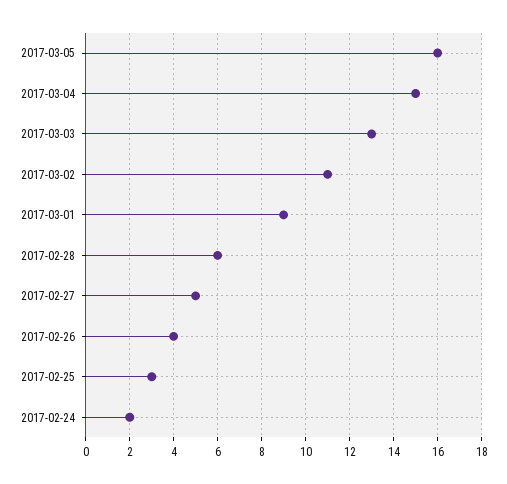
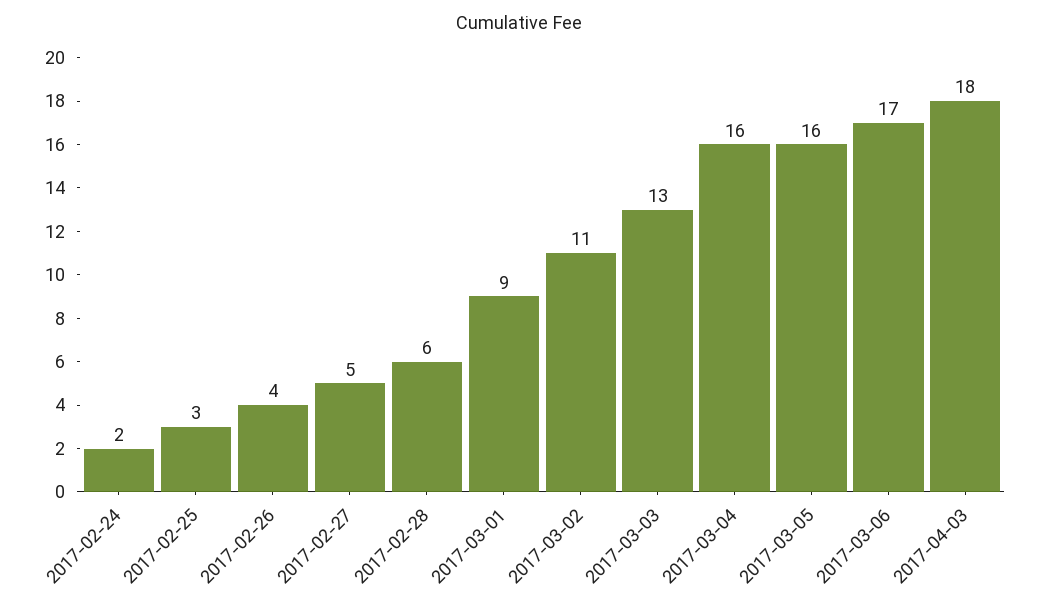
2017-03-04: 15 -> 16
2017-03-06: none -> 17
2017-04-03: none -> 18

